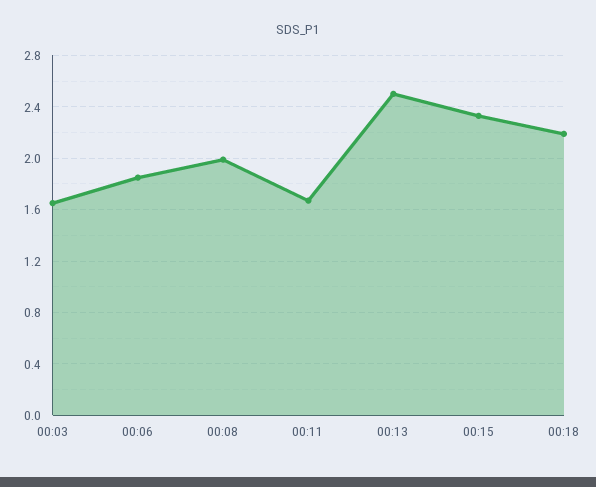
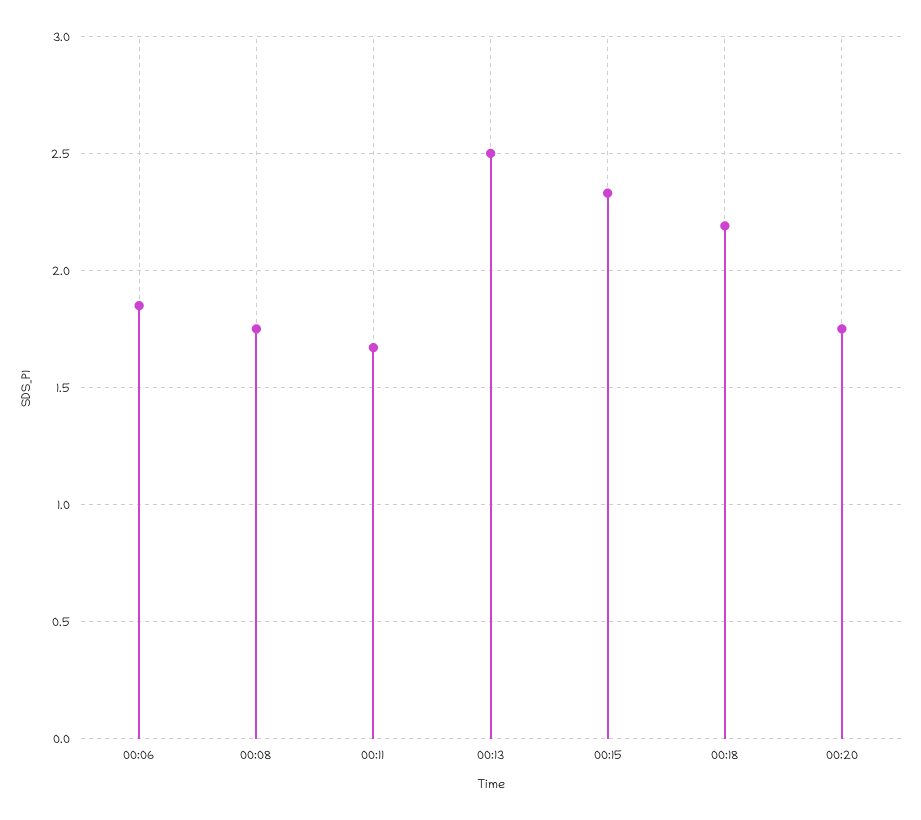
00:03: 1.65 -> none
00:08: 2 -> 1.75
00:20: none -> 1.75

